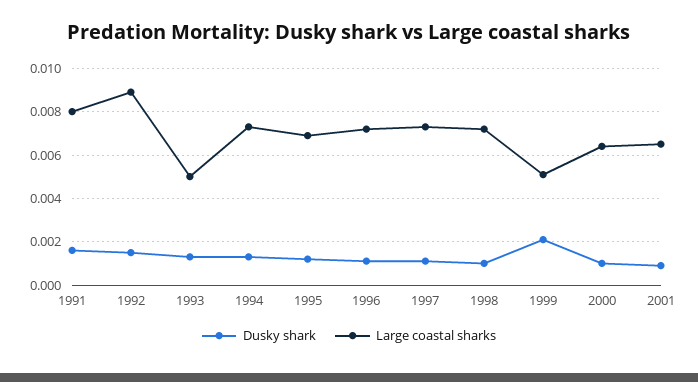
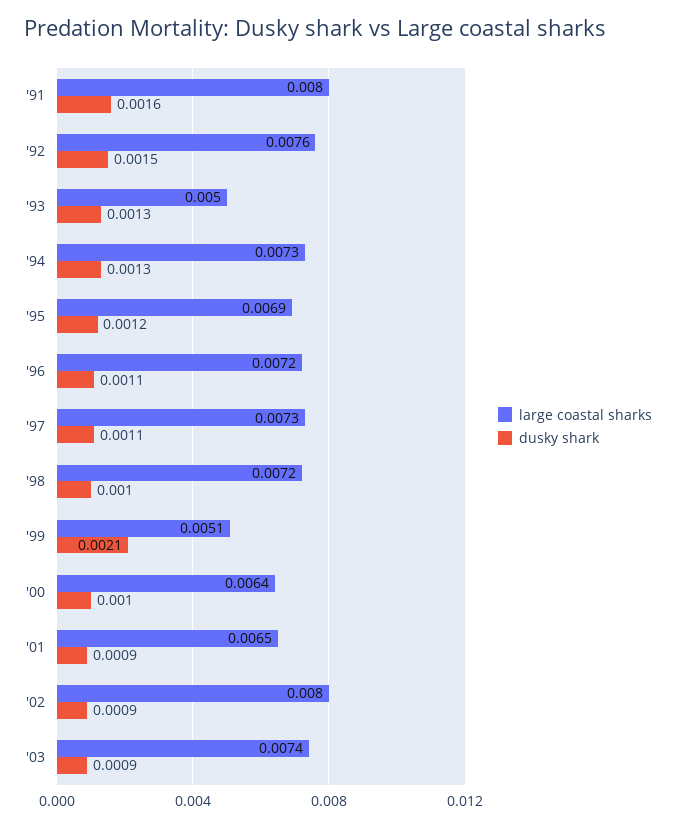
Large coastal sharks, 1992: 0.009 -> 0.0076
Large coastal sharks, '02: none -> 0.008
Dusky shark, '02: none -> 0.0009
Large coastal sharks, '03: none -> 0.0074
Dusky shark, '03: none -> 0.0009

